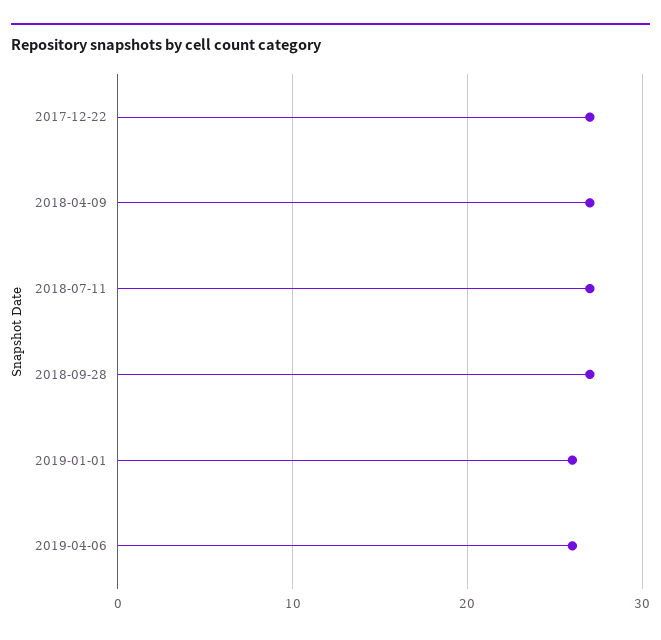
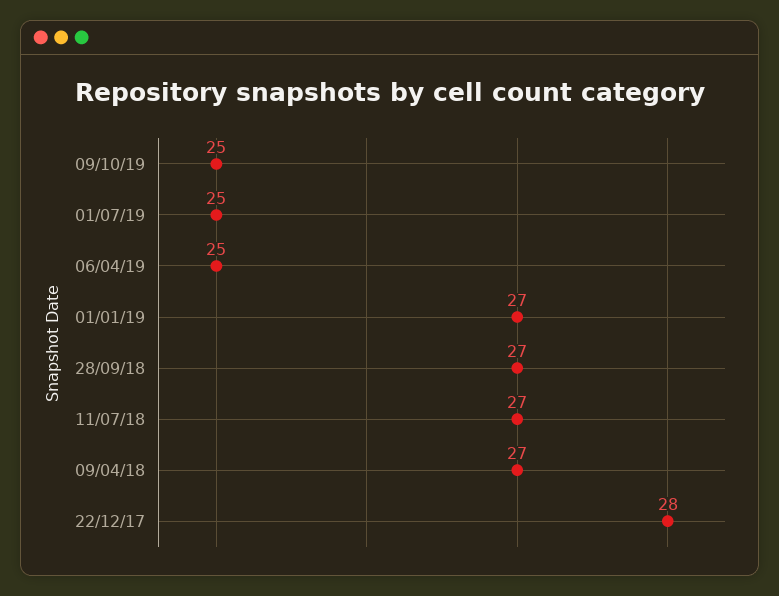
2017-12-22: 27 -> 28
2019-01-01: 26 -> 27
2019-04-06: 26 -> 25
09/10/19: none -> 25
01/07/19: none -> 25

